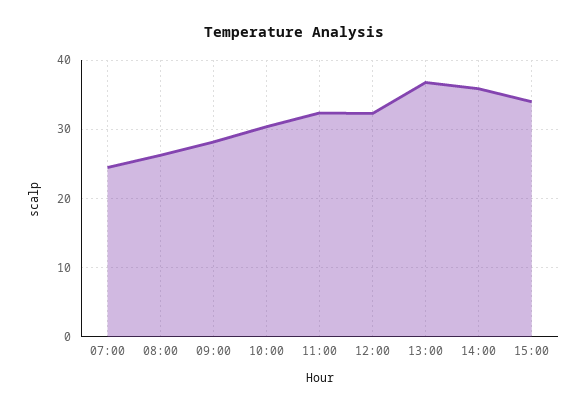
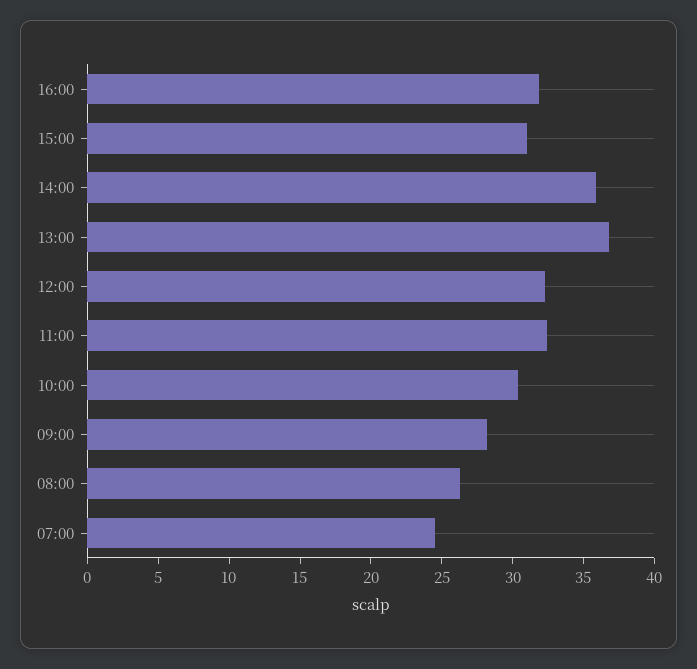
15:00: 34 -> 31
16:00: none -> 32

